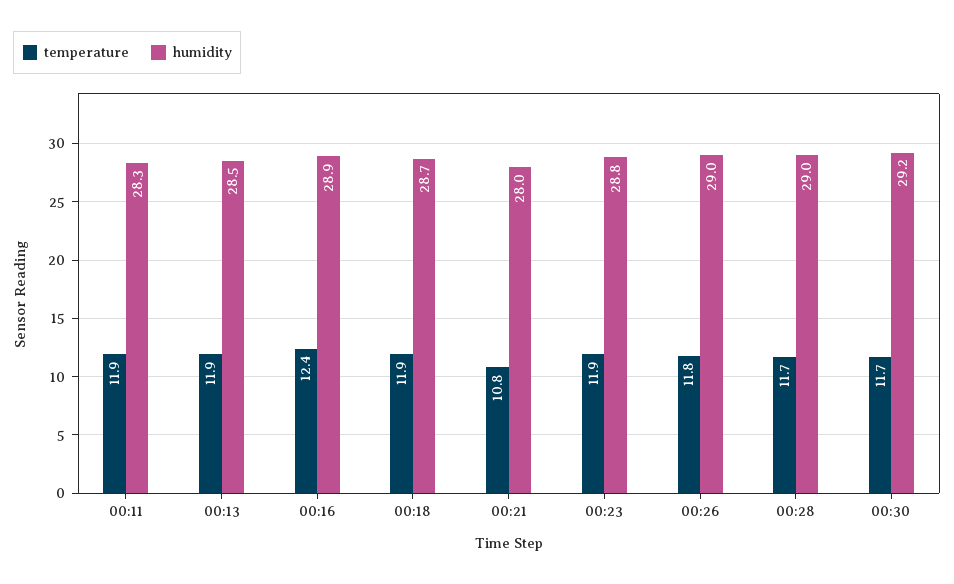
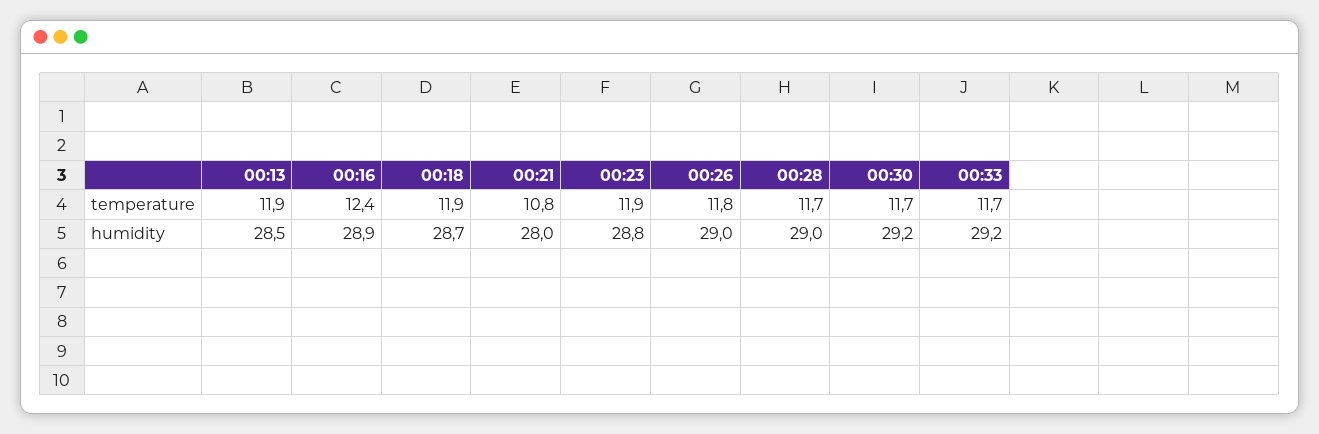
temperature, 00:11: 11.9 -> none
humidity, 00:11: 28.3 -> none
temperature, 00:33: none -> 11.7
humidity, 00:33: none -> 29.2

